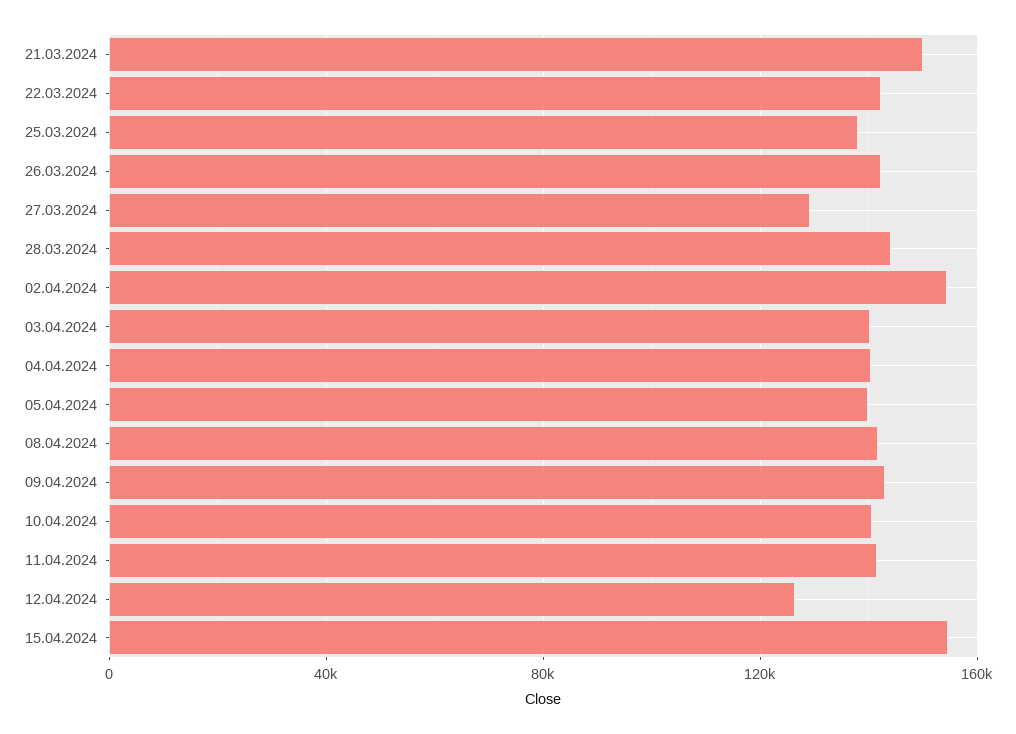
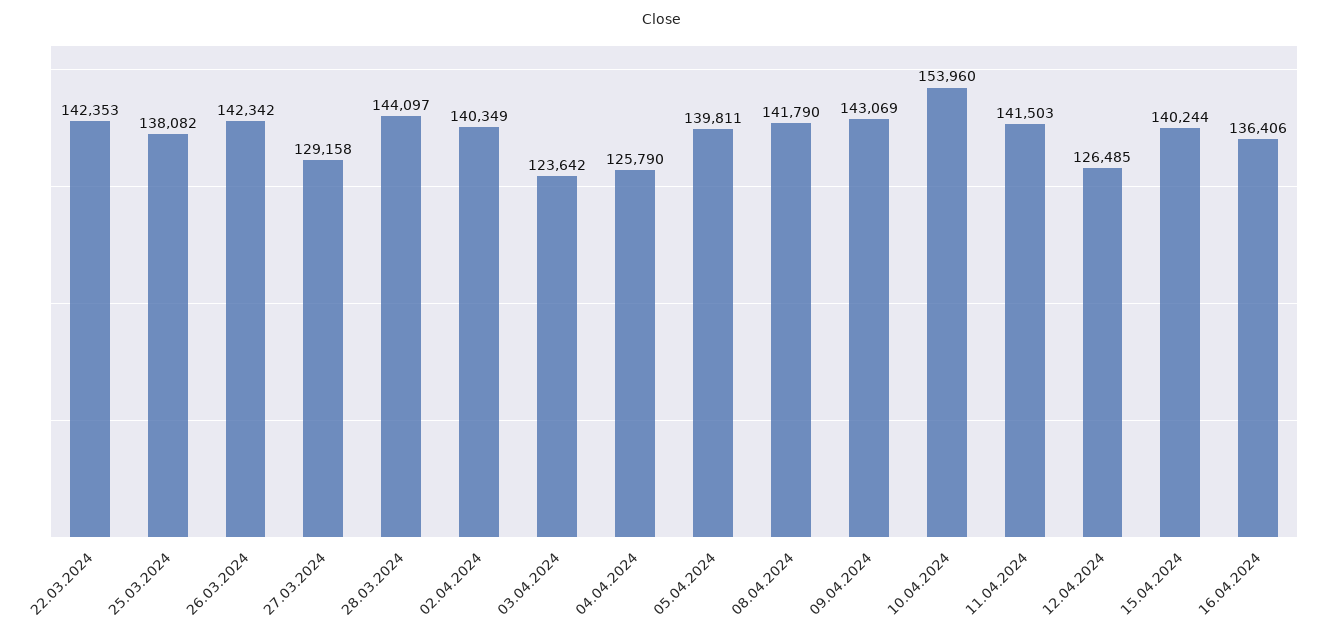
21.03.2024: 150000 -> none
02.04.2024: 155000 -> 140349
03.04.2024: 140000 -> 123642
04.04.2024: 140000 -> 125790
10.04.2024: 140000 -> 153960
15.04.2024: 155000 -> 140244
16.04.2024: none -> 136406

